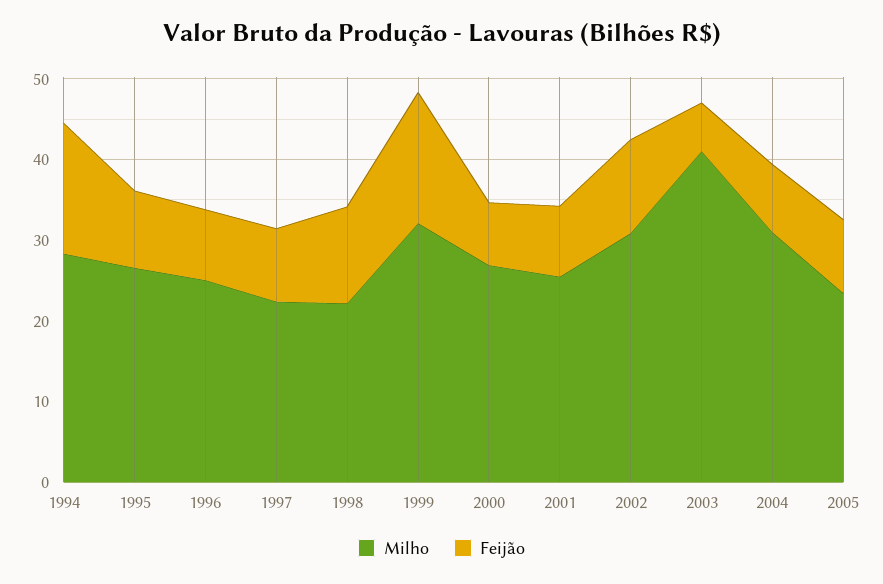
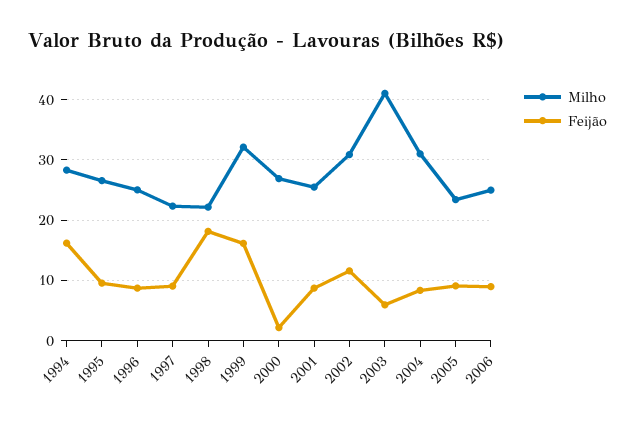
Feijão, 1998: 12 -> 18
Feijão, 2000: 8 -> 2
Milho, 2006: none -> 25
Feijão, 2006: none -> 9

